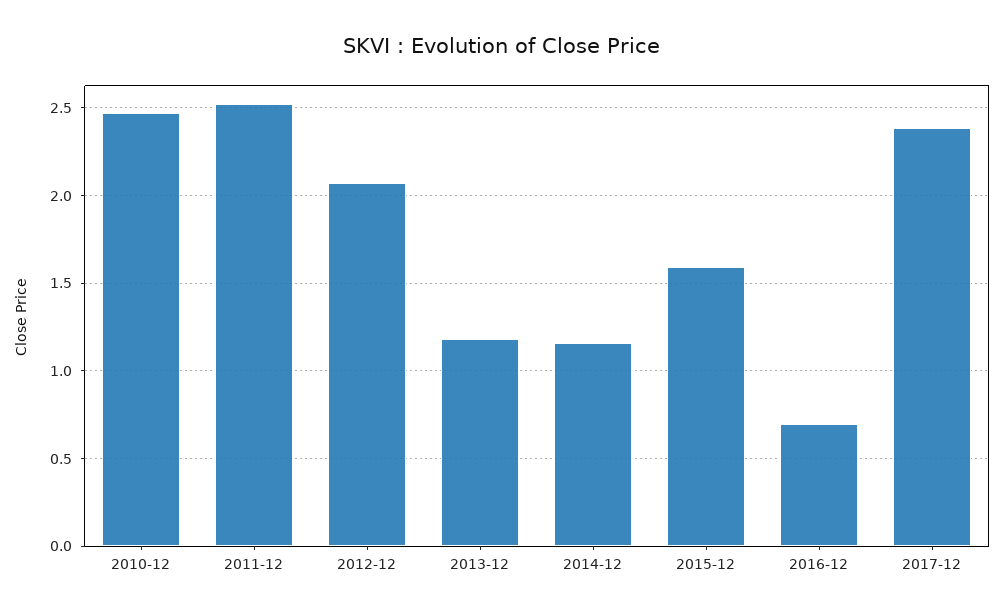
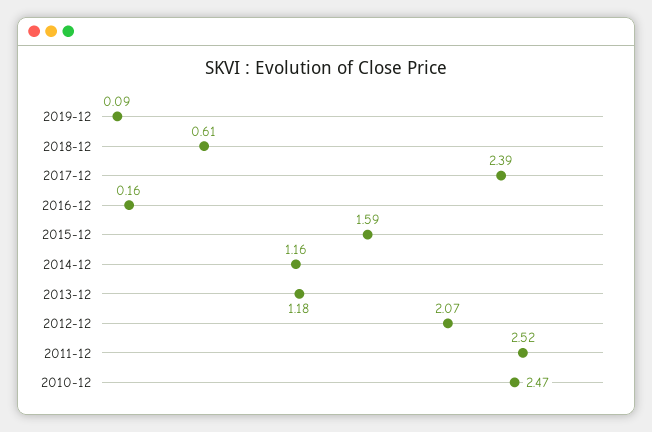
2016-12: 0.7 -> 0.16
2019-12: none -> 0.09
2018-12: none -> 0.61

